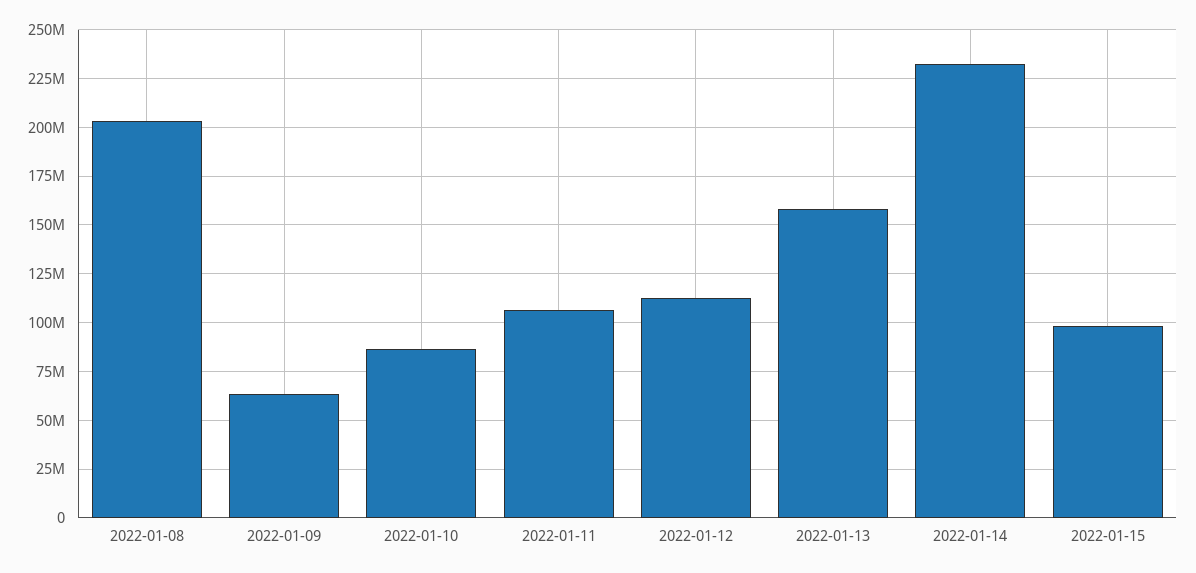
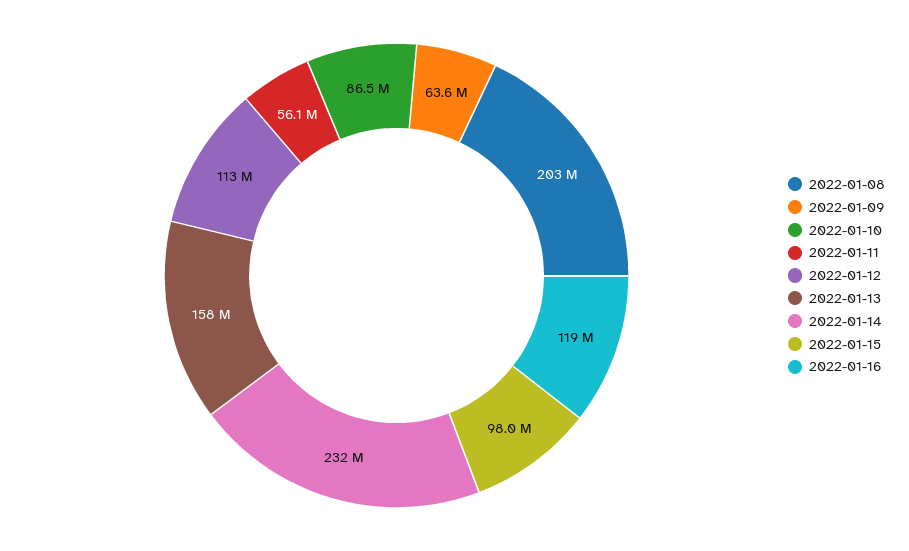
2022-01-11: 105000000 -> 56100000
2022-01-16: none -> 119000000

